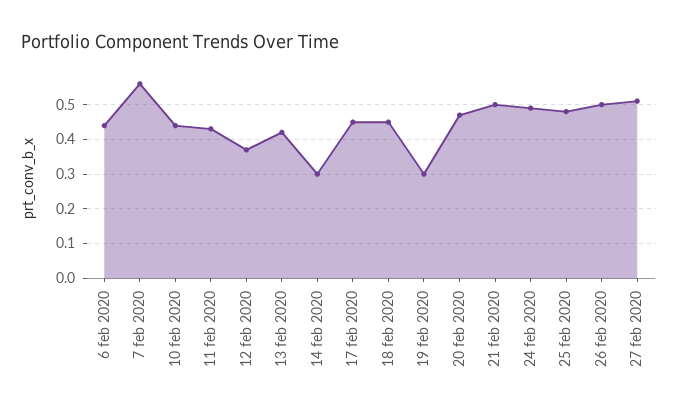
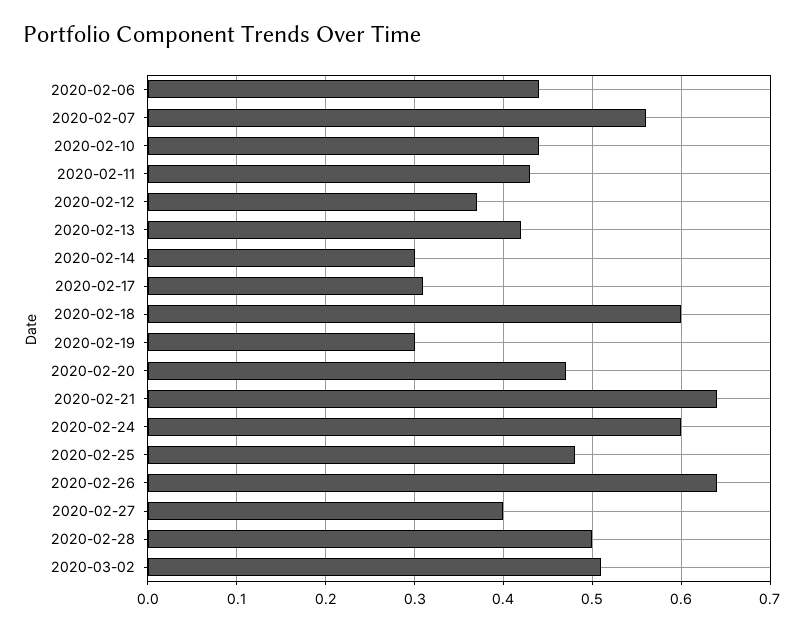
17 feb 2020: 0.45 -> 0.31
18 feb 2020: 0.45 -> 0.6
21 feb 2020: 0.5 -> 0.64
24 feb 2020: 0.5 -> 0.6
26 feb 2020: 0.5 -> 0.64
27 feb 2020: 0.5 -> 0.4
2020-02-28: none -> 0.5
2020-03-02: none -> 0.51

